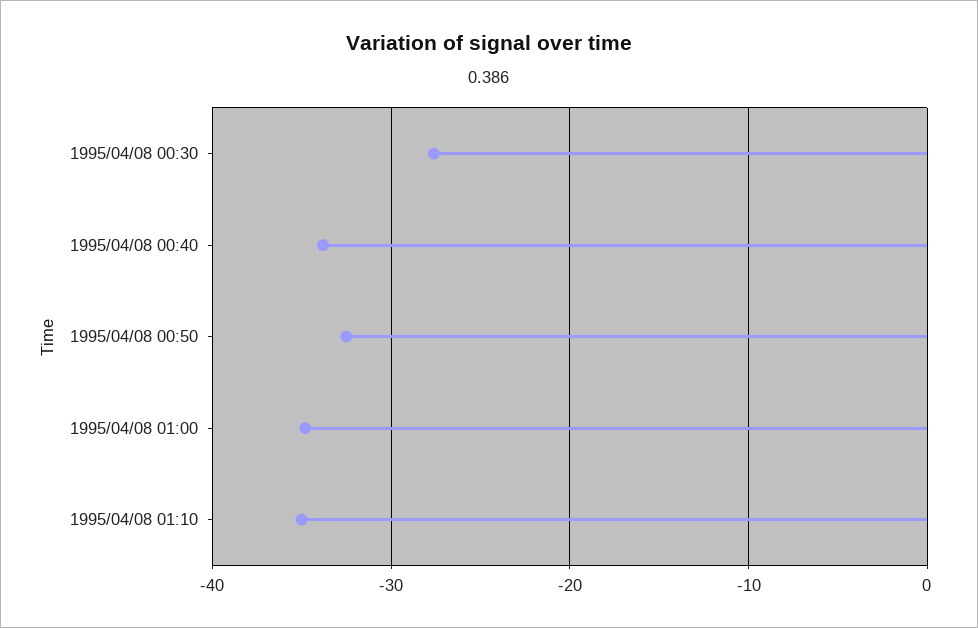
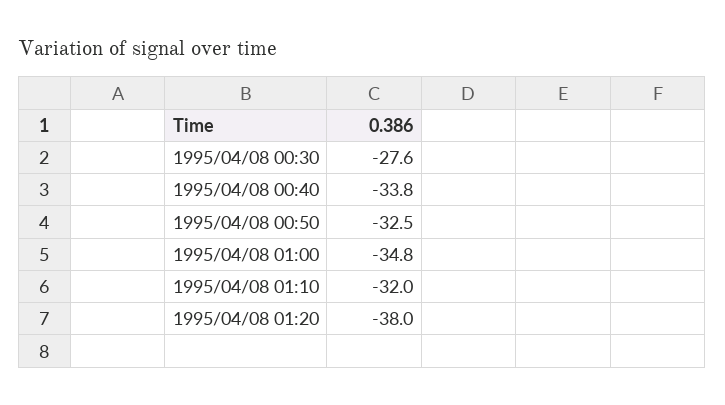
1995/04/08 01:10: -35 -> -32
1995/04/08 01:20: none -> -38

